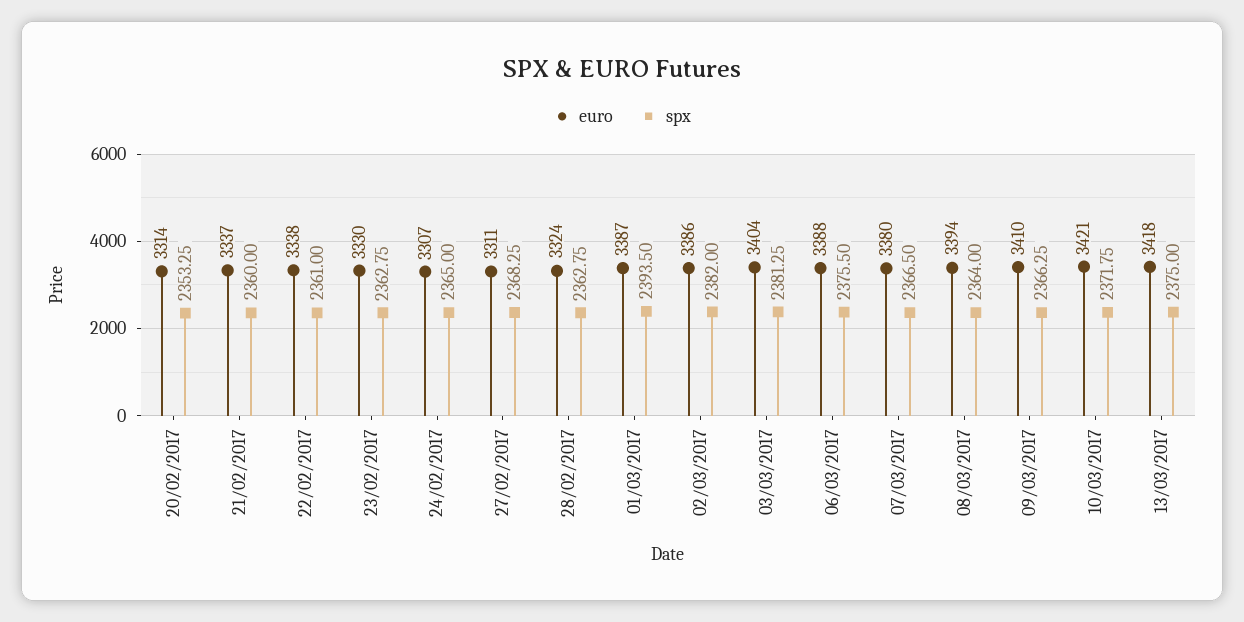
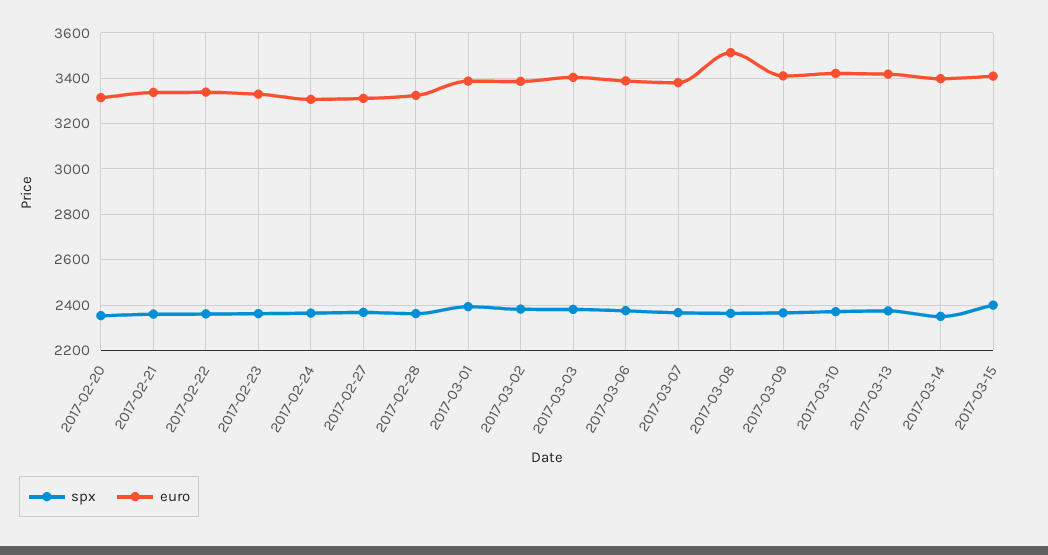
euro, 08/03/2017: 3394 -> 3500
spx, 2017-03-14: none -> 2350
euro, 2017-03-14: none -> 3400
spx, 2017-03-15: none -> 2400
euro, 2017-03-15: none -> 3400

